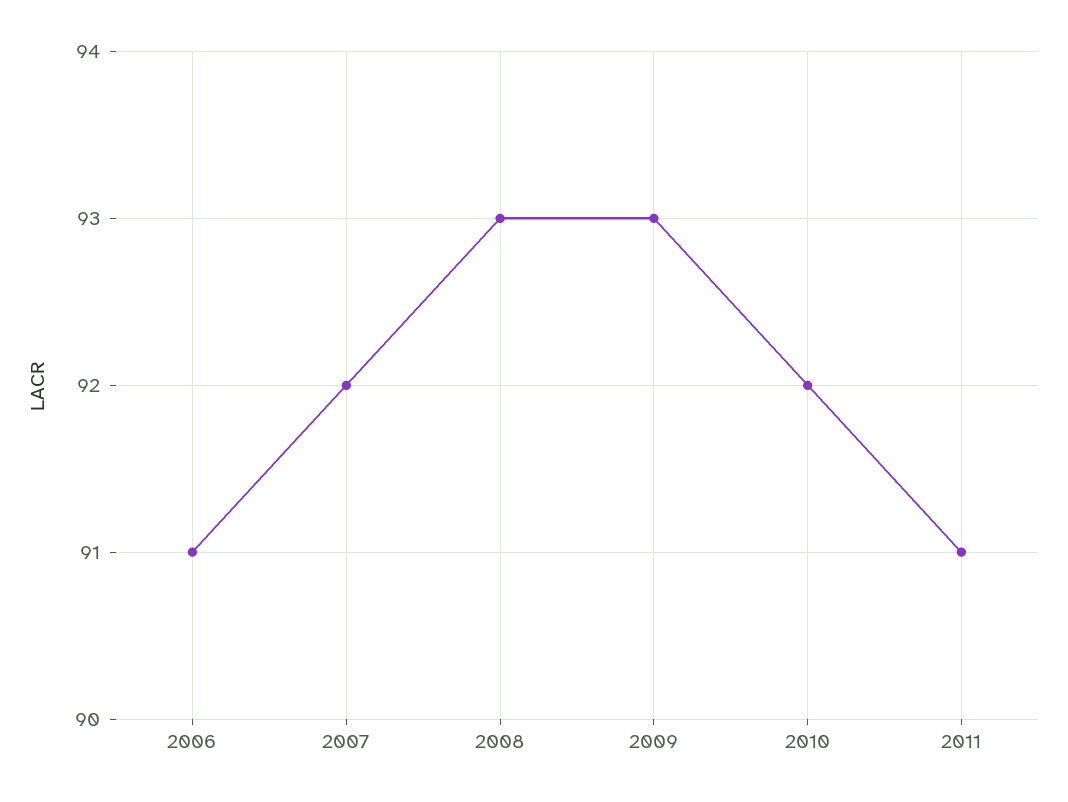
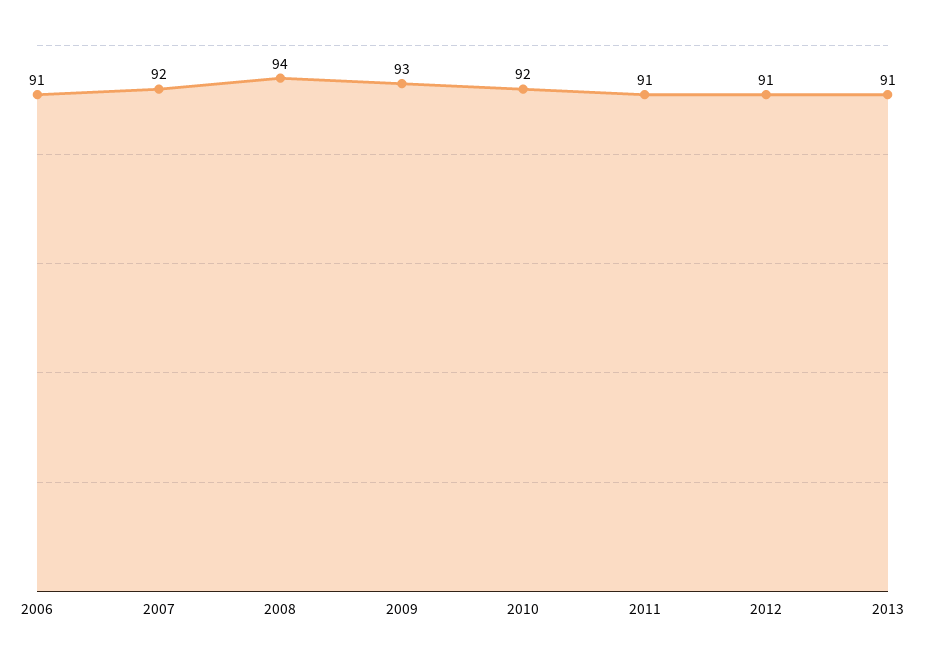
2008: 93 -> 94
2012: none -> 91
2013: none -> 91

